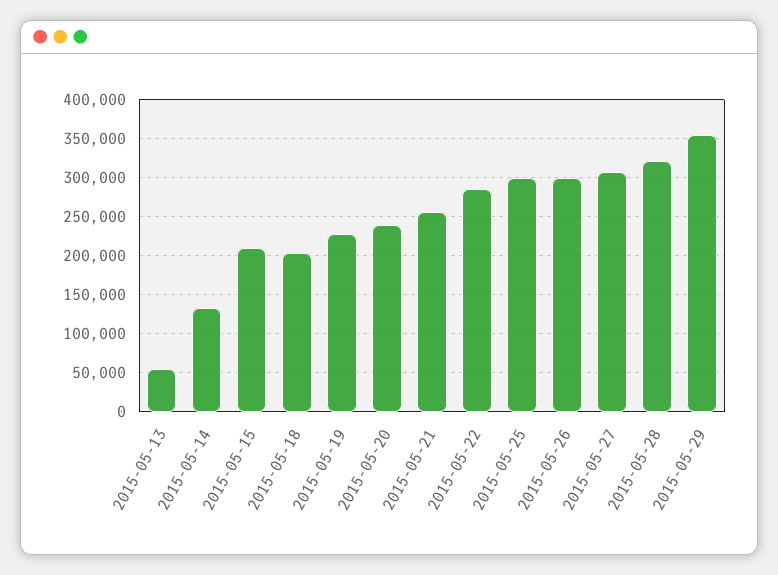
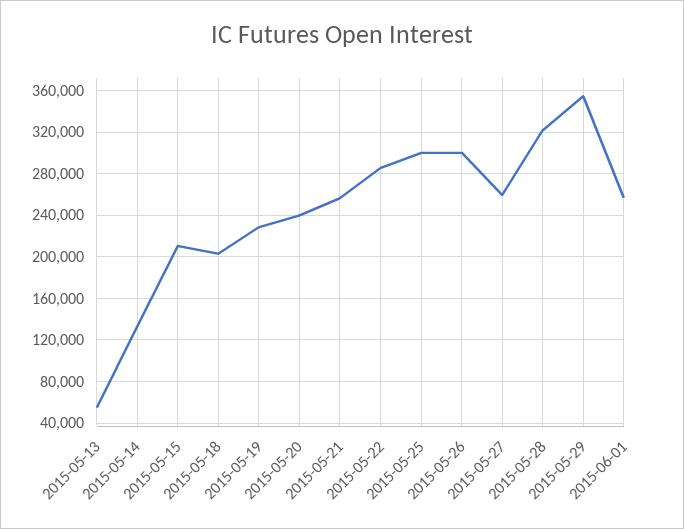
2015-05-27: 310000 -> 260000
2015-06-01: none -> 260000

